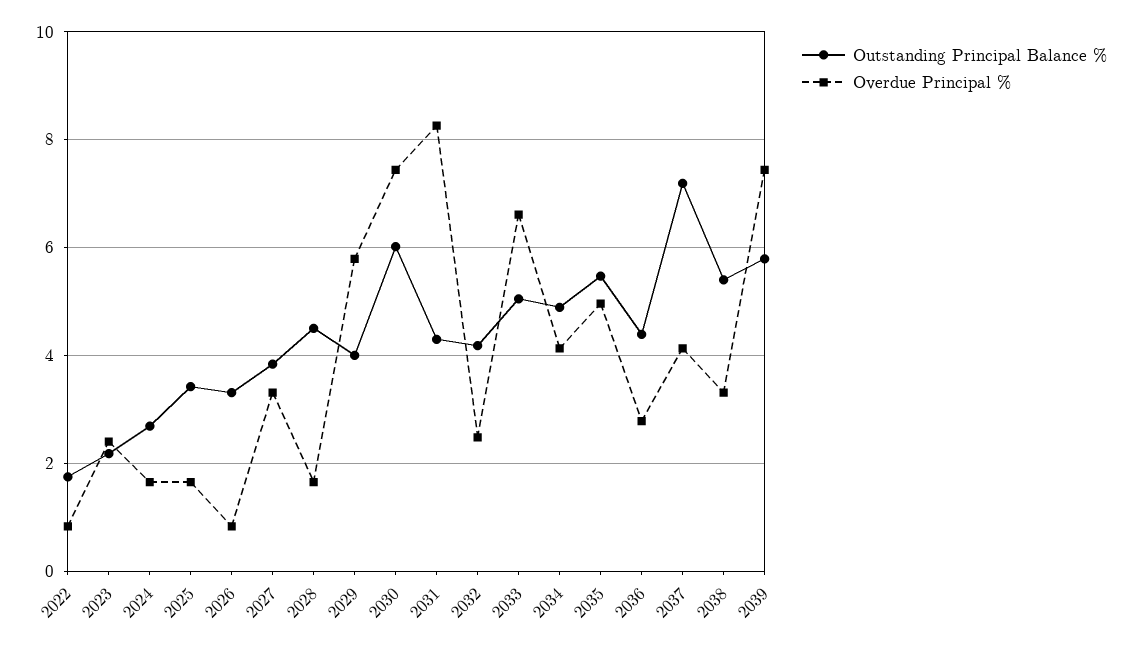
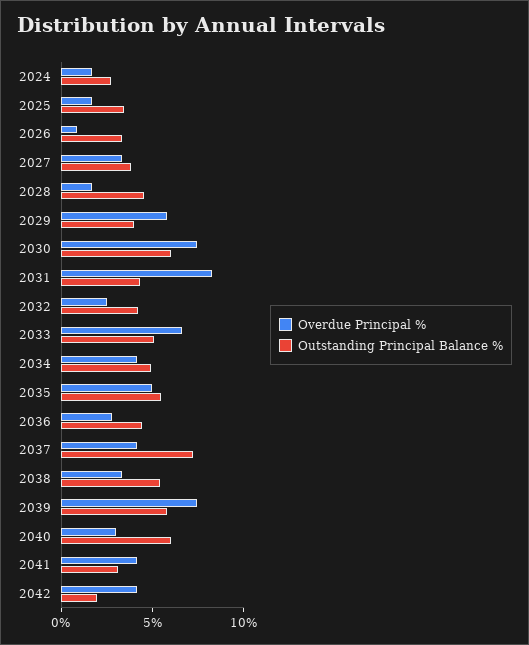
Outstanding Principal Balance %, 2022: 1.8 -> none
Overdue Principal %, 2022: 0.8 -> none
Outstanding Principal Balance %, 2023: 2.2 -> none
Overdue Principal %, 2023: 2.4 -> none
Overdue Principal %, 2040: none -> 3
Outstanding Principal Balance %, 2040: none -> 6
Overdue Principal %, 2041: none -> 4
Outstanding Principal Balance %, 2041: none -> 3
Overdue Principal %, 2042: none -> 4
Outstanding Principal Balance %, 2042: none -> 2

